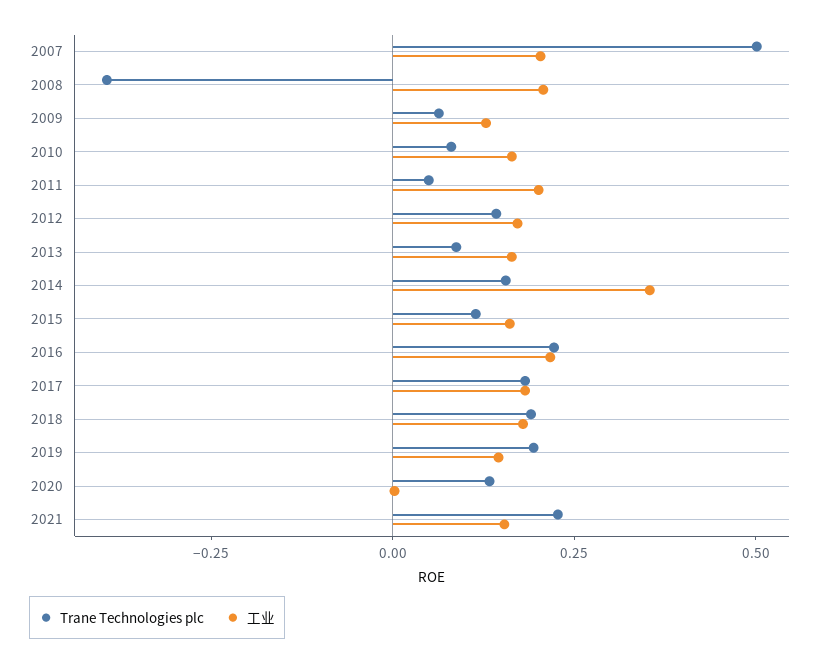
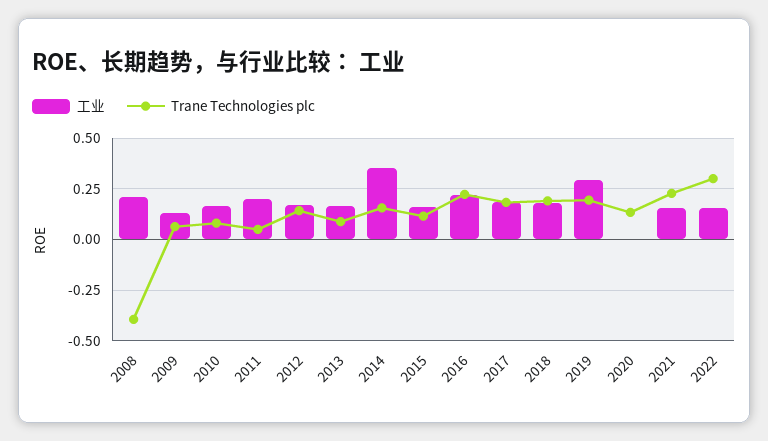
Trane Technologies plc, 2007: 0.5 -> none
工业, 2007: 0.2 -> none
工业, 2019: 0.15 -> 0.3
工业, 2022: none -> 0.15
Trane Technologies plc, 2022: none -> 0.3

